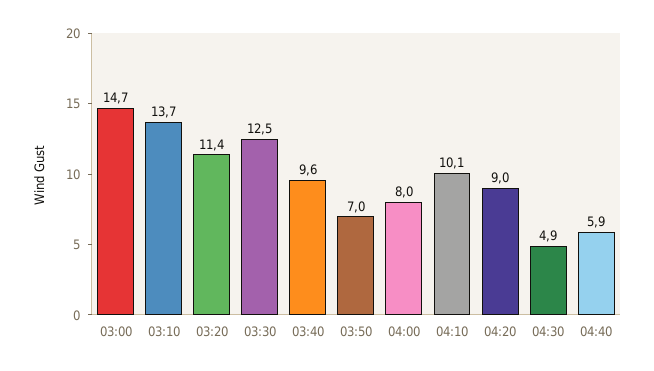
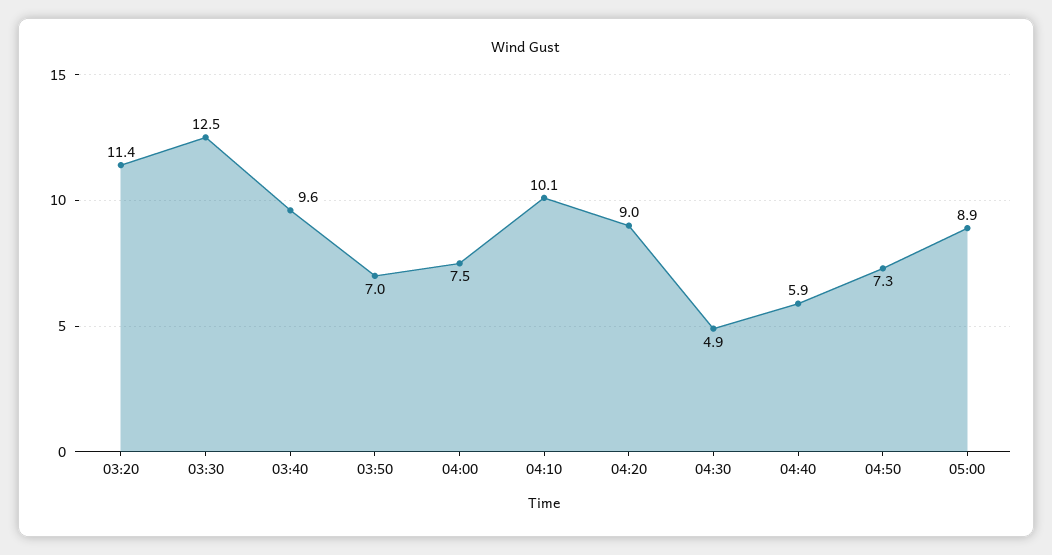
03:00: 14.7 -> none
03:10: 13.7 -> none
04:00: 8 -> 7.5
04:50: none -> 7.3
05:00: none -> 8.9

